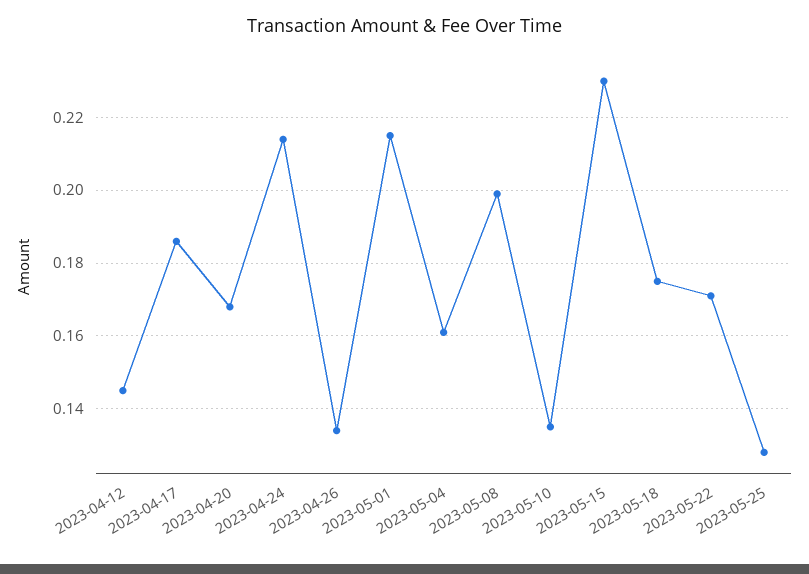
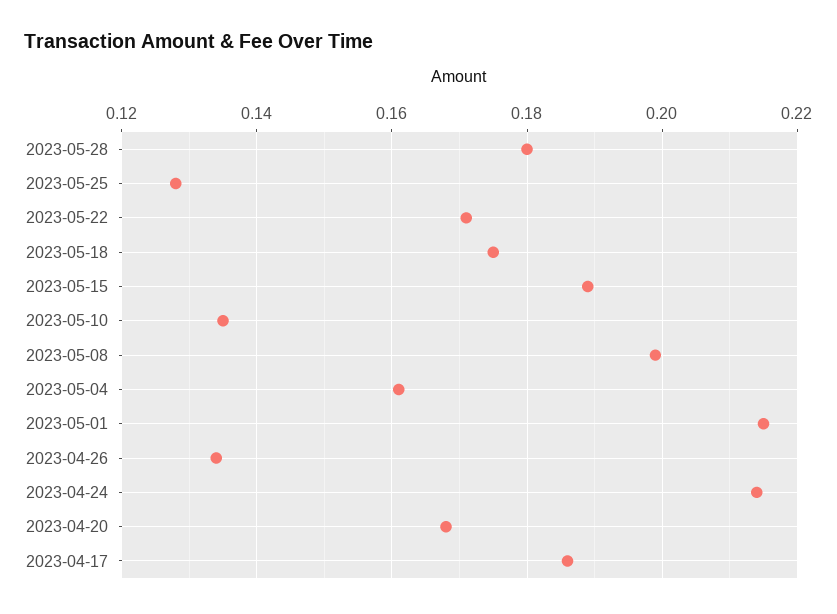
2023-04-12: 0.145 -> none
2023-05-15: 0.23 -> 0.19
2023-05-28: none -> 0.18

